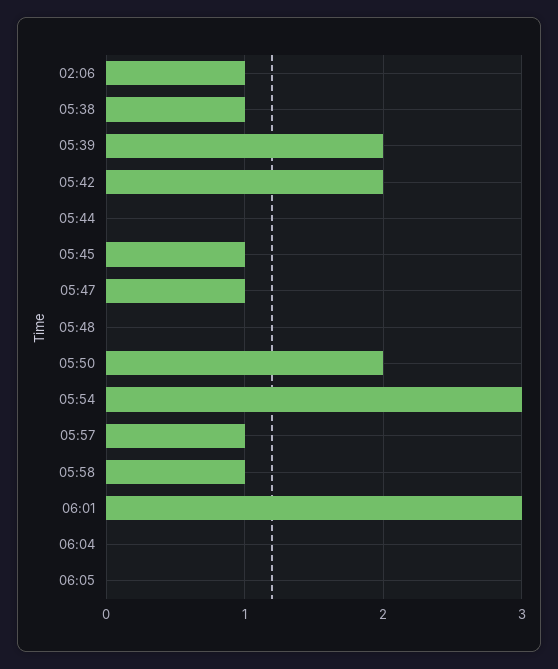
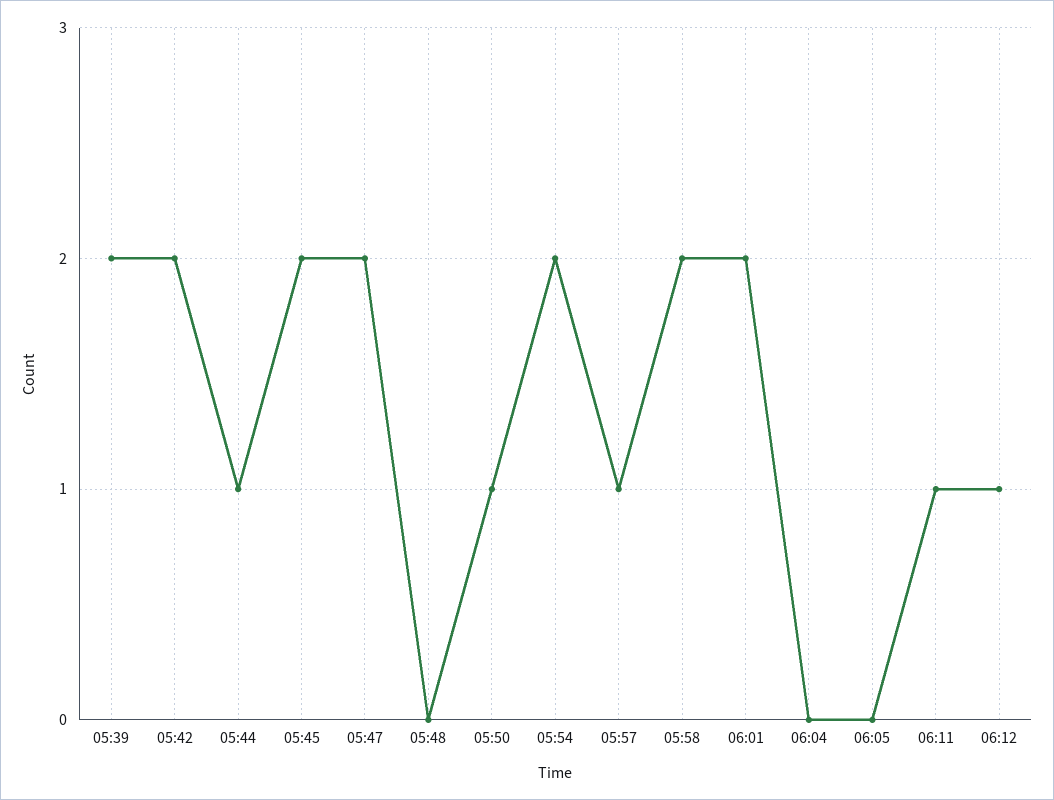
02:06: 1 -> none
05:38: 1 -> none
05:44: 0 -> 1
05:45: 1 -> 2
05:47: 1 -> 2
05:50: 2 -> 1
05:54: 3 -> 2
05:58: 1 -> 2
06:01: 3 -> 2
06:11: none -> 1
06:12: none -> 1

